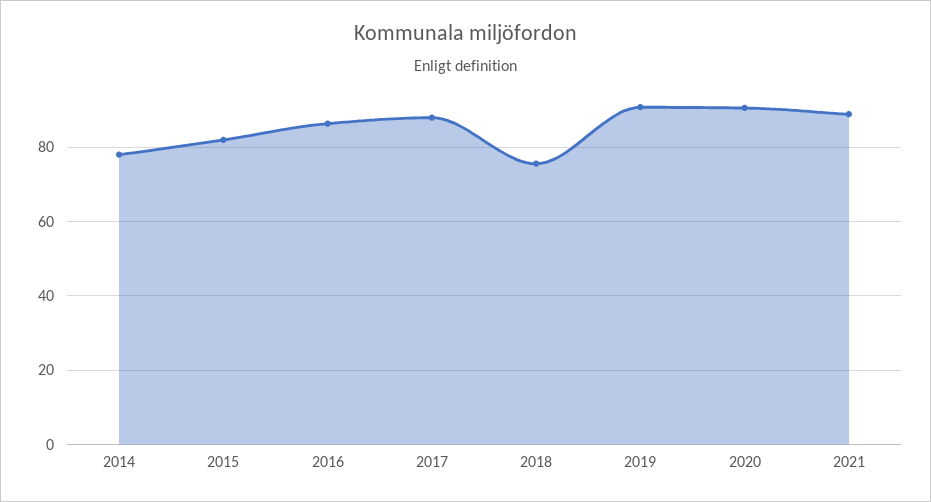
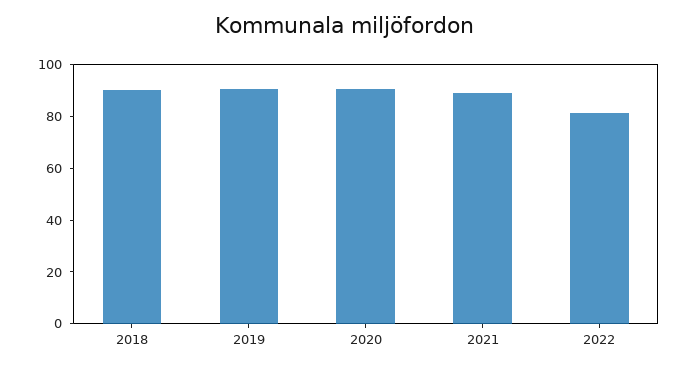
2014: 78 -> none
2015: 82 -> none
2016: 86 -> none
2017: 88 -> none
2018: 76 -> 90
2022: none -> 80

